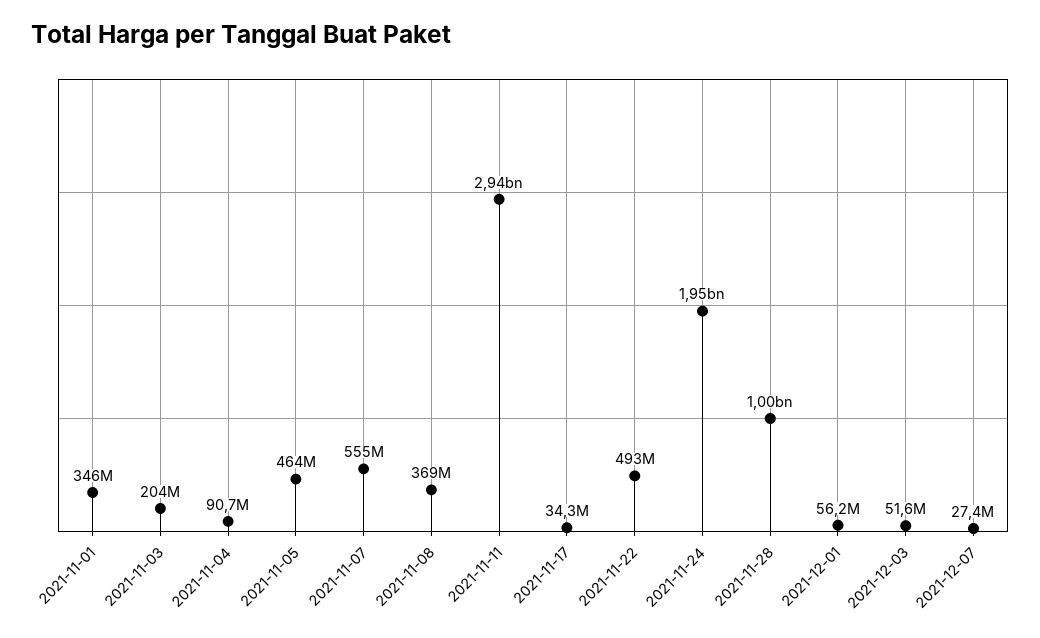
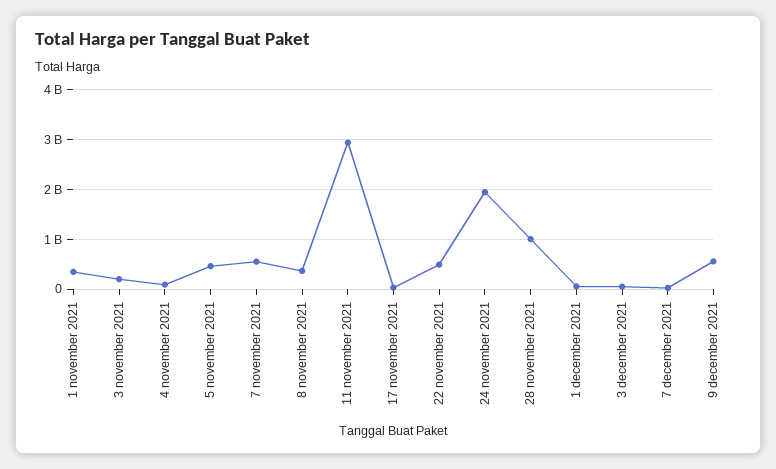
9 december 2021: none -> 600000000

